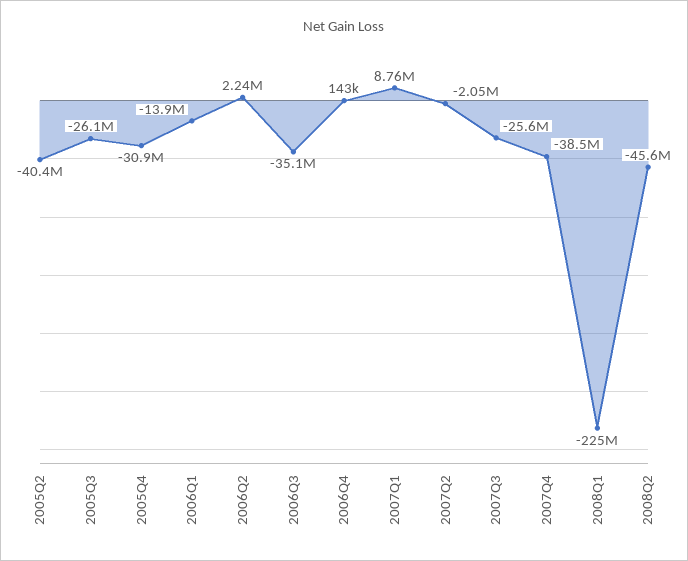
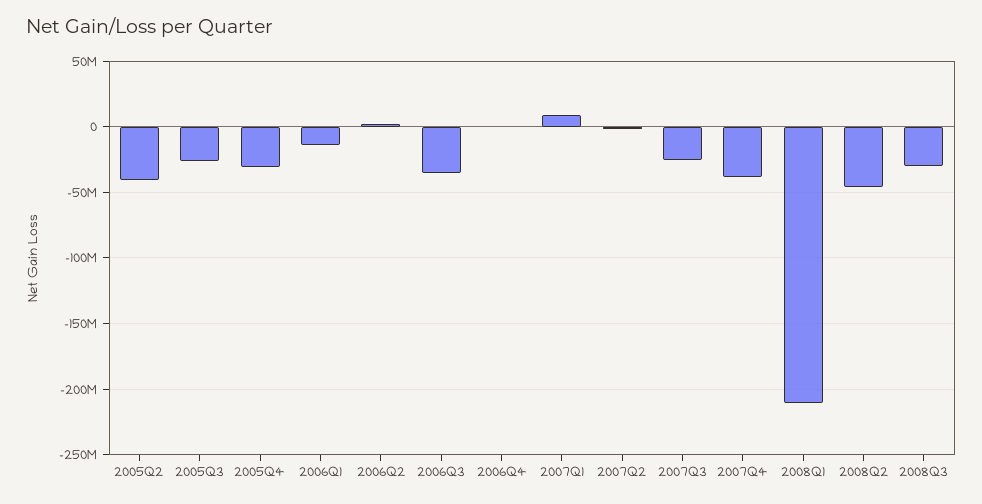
2008Q1: -225000000 -> -210000000
2008Q3: none -> -30000000

